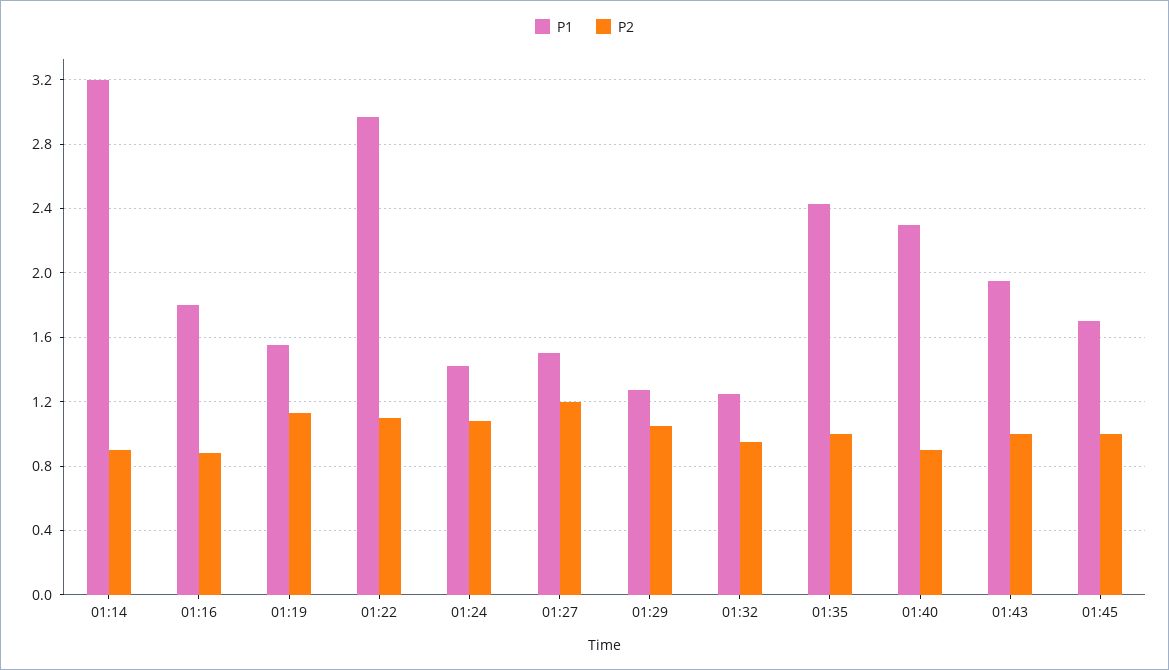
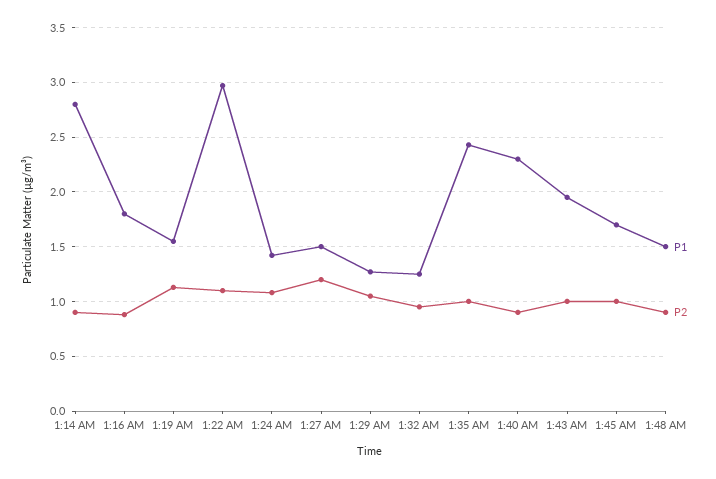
P1, 01:14: 3.2 -> 2.8
P1, 1:48 AM: none -> 1.5
P2, 1:48 AM: none -> 0.9

